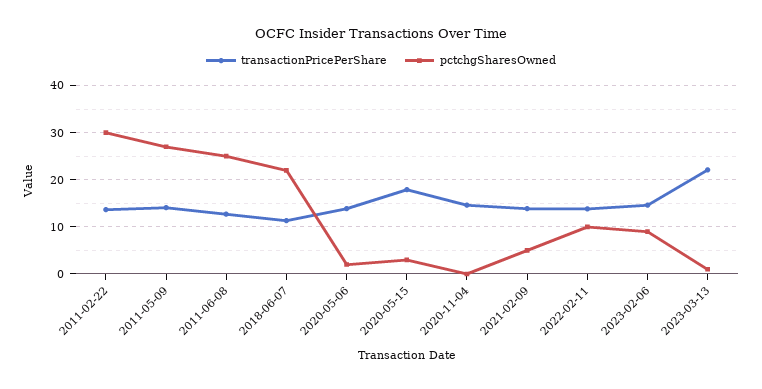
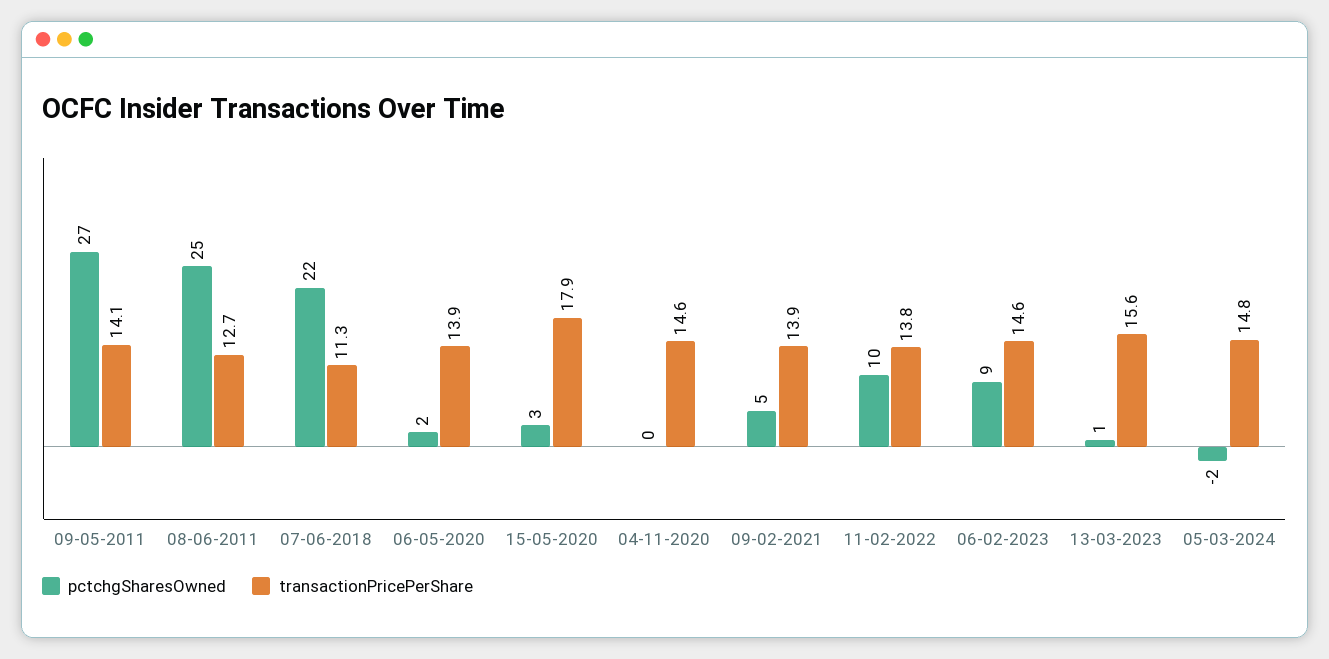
transactionPricePerShare, 2011-02-22: 14 -> none
pctchgSharesOwned, 2011-02-22: 30 -> none
transactionPricePerShare, 2023-03-13: 22 -> 15.6
pctchgSharesOwned, 05-03-2024: none -> -2
transactionPricePerShare, 05-03-2024: none -> 14.8

